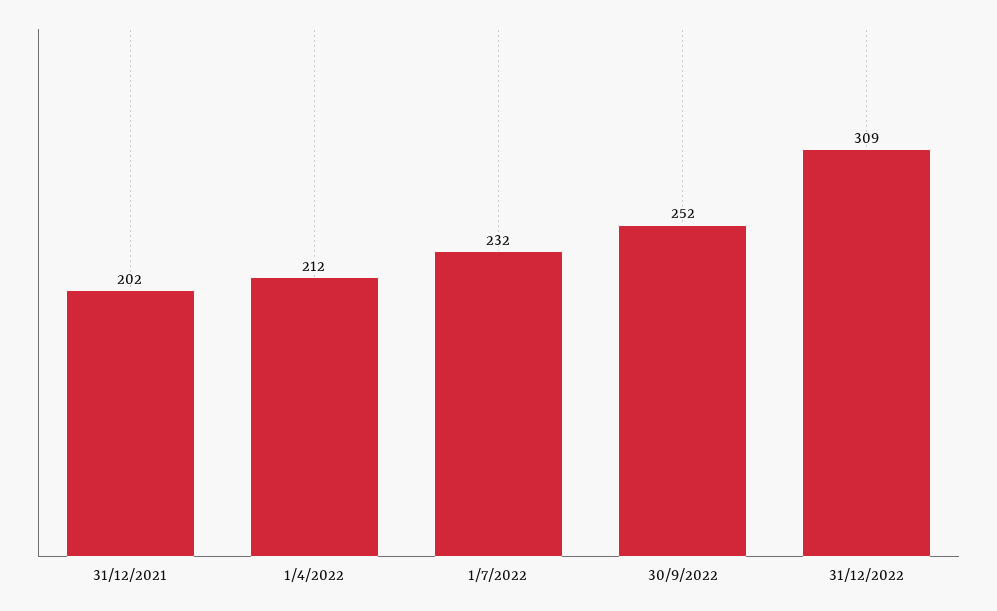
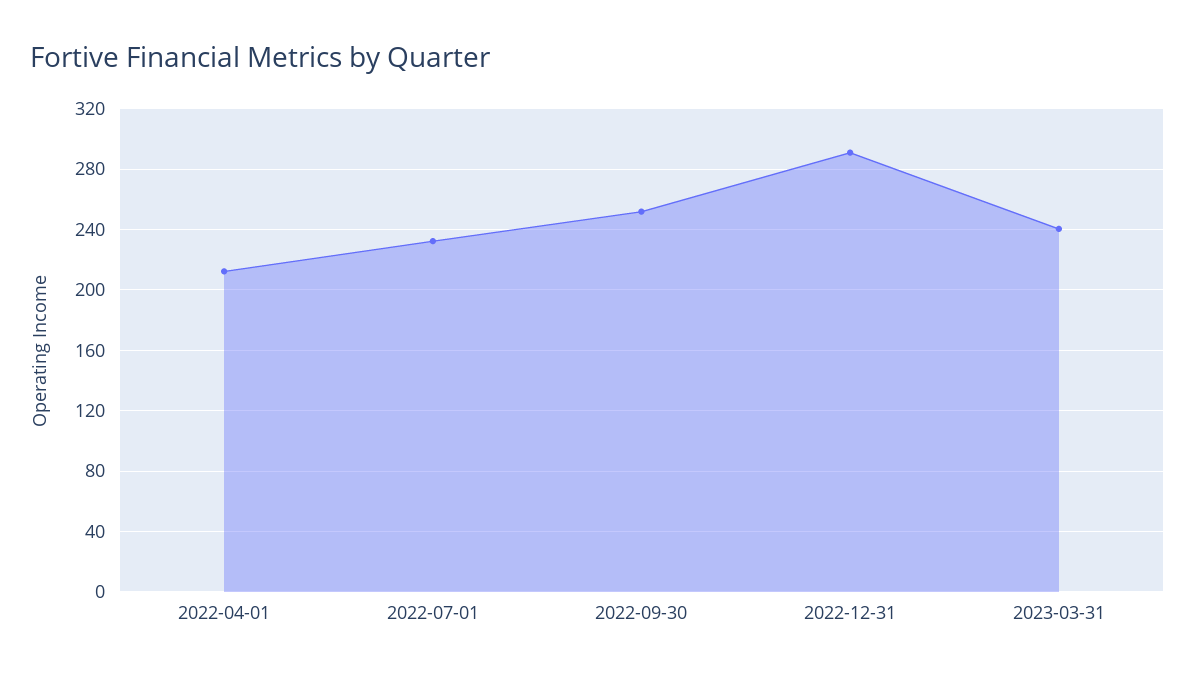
31/12/2021: 202 -> none
31/12/2022: 309 -> 290
2023-03-31: none -> 240

